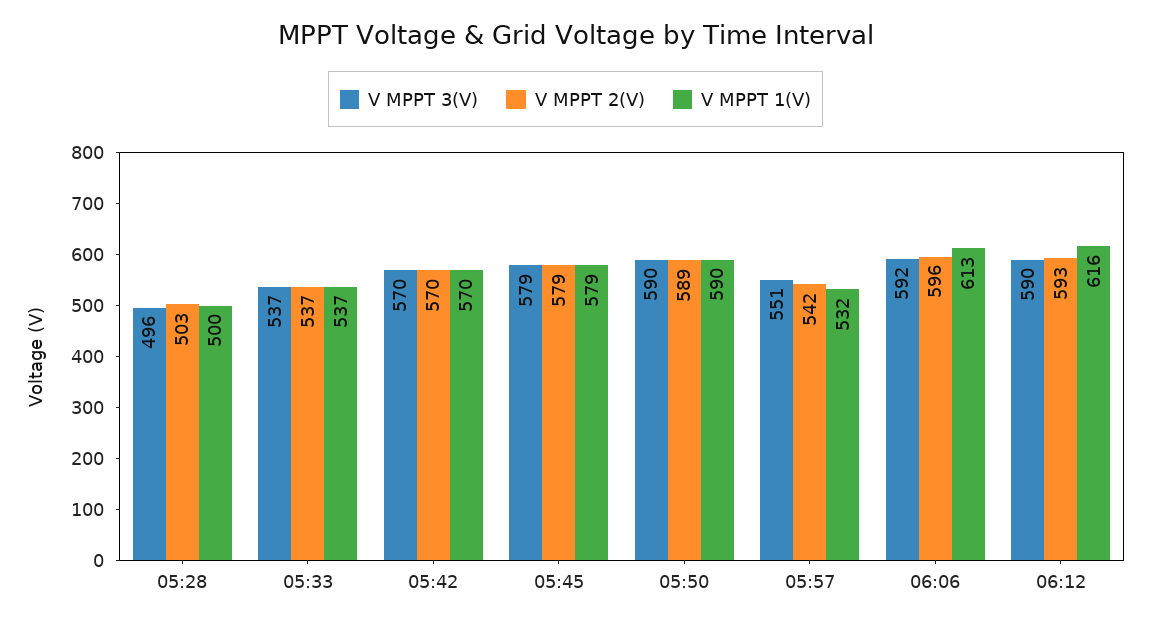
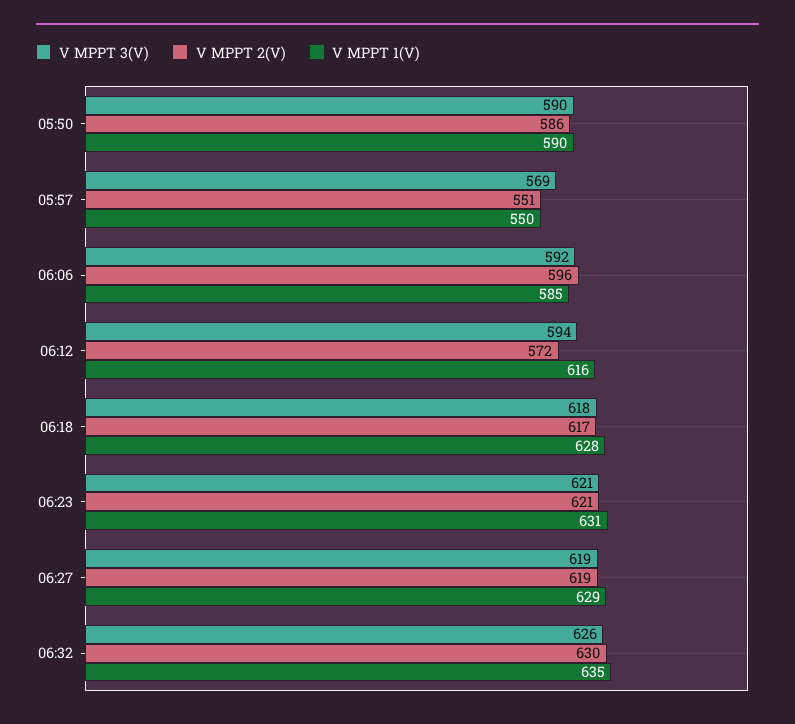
V MPPT 3(V), 05:28: 496 -> none
V MPPT 2(V), 05:28: 503 -> none
V MPPT 1(V), 05:28: 500 -> none
V MPPT 3(V), 05:33: 537 -> none
V MPPT 2(V), 05:33: 537 -> none
V MPPT 1(V), 05:33: 537 -> none
V MPPT 3(V), 05:42: 570 -> none
V MPPT 2(V), 05:42: 570 -> none
V MPPT 1(V), 05:42: 570 -> none
V MPPT 3(V), 05:45: 579 -> none
V MPPT 2(V), 05:45: 579 -> none
V MPPT 1(V), 05:45: 579 -> none
V MPPT 2(V), 05:50: 589 -> 586
V MPPT 3(V), 05:57: 551 -> 569
V MPPT 2(V), 05:57: 542 -> 551
V MPPT 1(V), 05:57: 532 -> 550
V MPPT 1(V), 06:06: 613 -> 585
V MPPT 3(V), 06:12: 590 -> 594
V MPPT 2(V), 06:12: 593 -> 572
V MPPT 3(V), 06:18: none -> 618
V MPPT 2(V), 06:18: none -> 617
V MPPT 1(V), 06:18: none -> 628
V MPPT 3(V), 06:23: none -> 621
V MPPT 2(V), 06:23: none -> 621
V MPPT 1(V), 06:23: none -> 631
V MPPT 3(V), 06:27: none -> 619
V MPPT 2(V), 06:27: none -> 619
V MPPT 1(V), 06:27: none -> 629
V MPPT 3(V), 06:32: none -> 626
V MPPT 2(V), 06:32: none -> 630
V MPPT 1(V), 06:32: none -> 635

